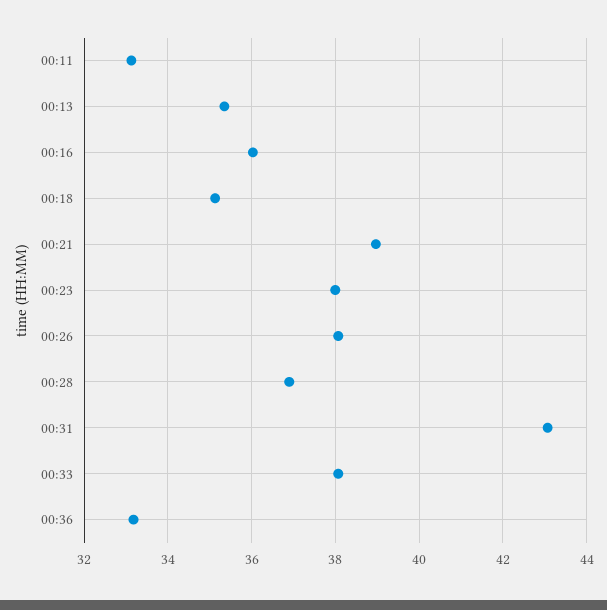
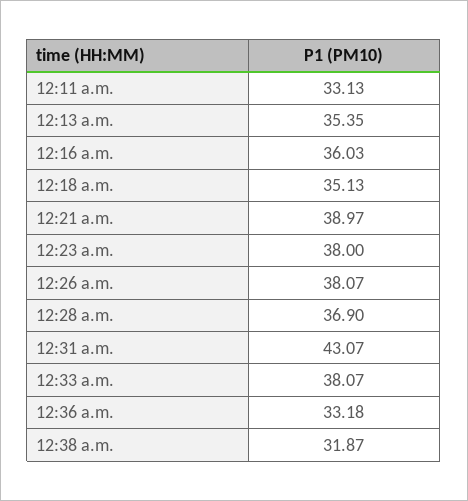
12:38 a.m.: none -> 31.87

